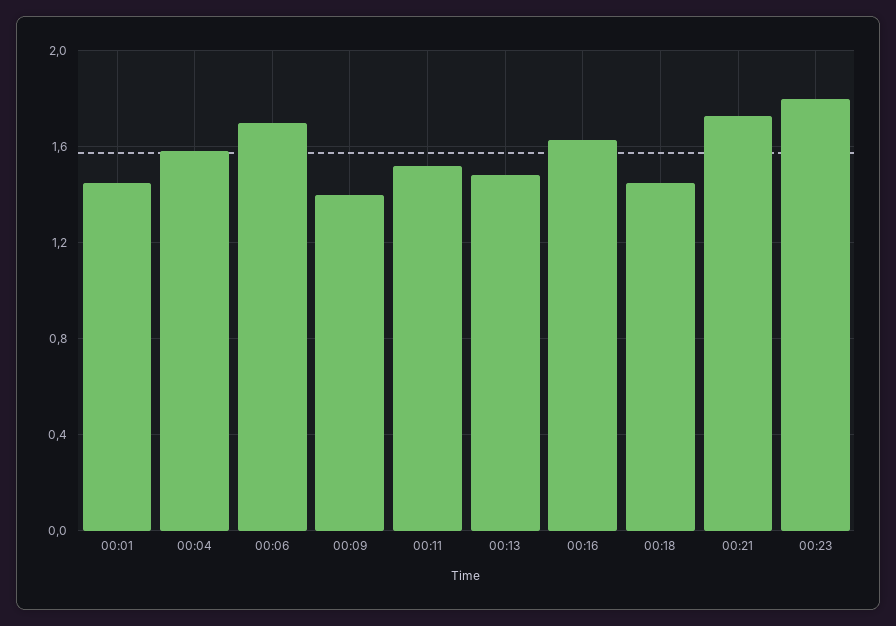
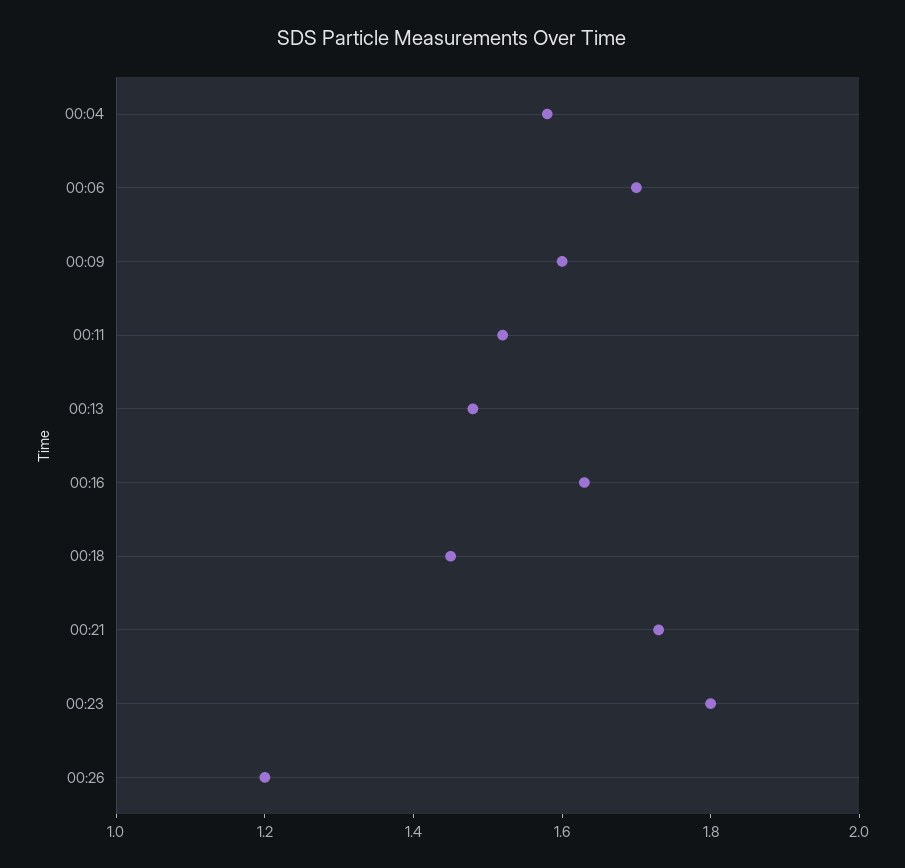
00:01: 1.45 -> none
00:09: 1.4 -> 1.6
00:26: none -> 1.2

